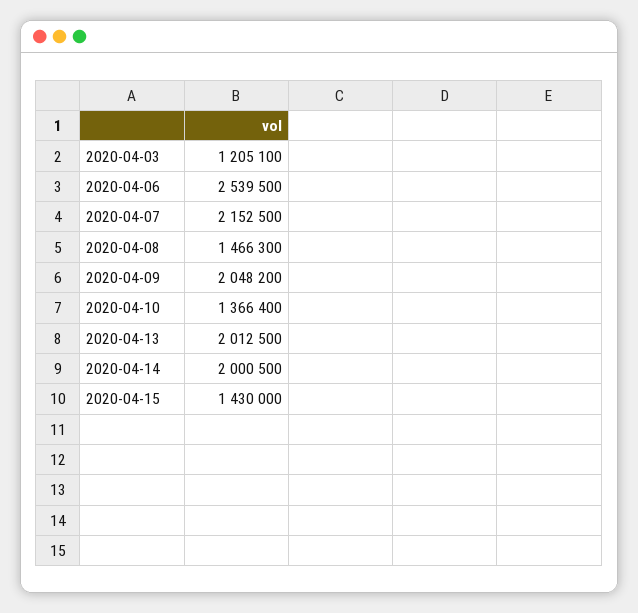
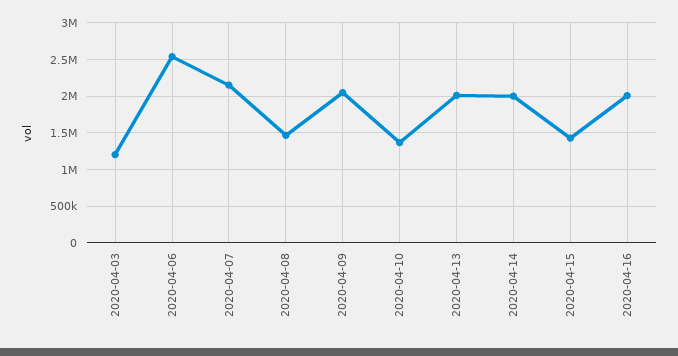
2020-04-16: none -> 2000000

